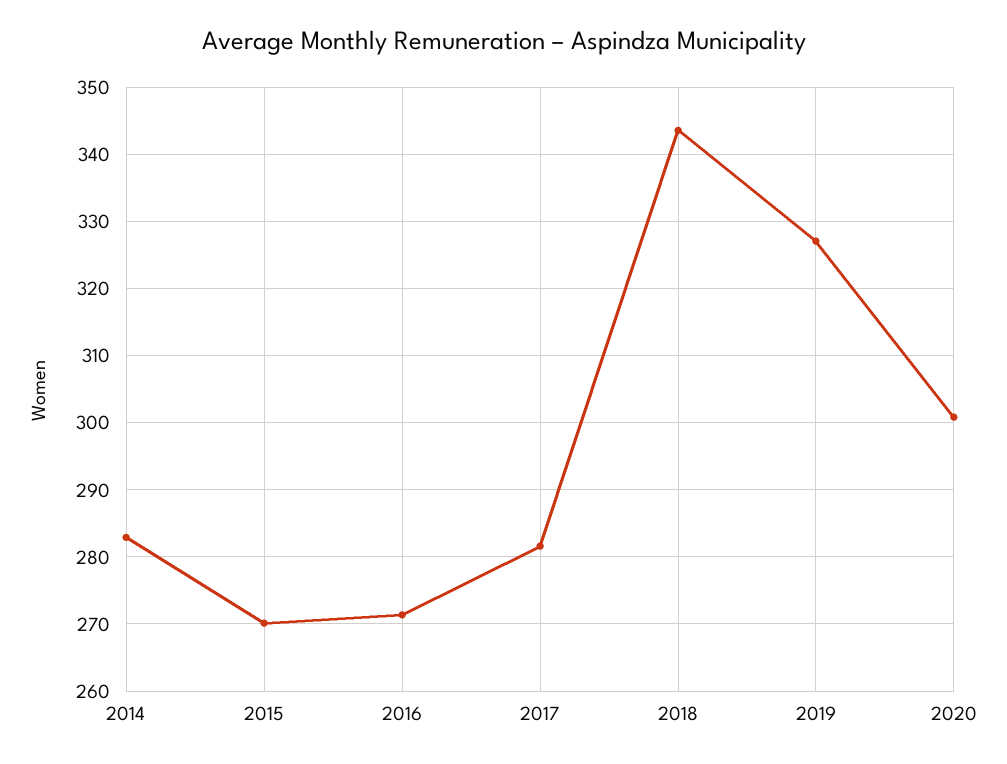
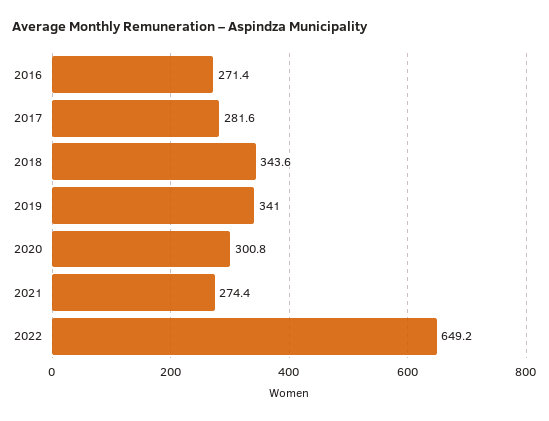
2014: 283 -> none
2015: 270 -> none
2019: 327 -> 341
2021: none -> 274.4
2022: none -> 649.2

